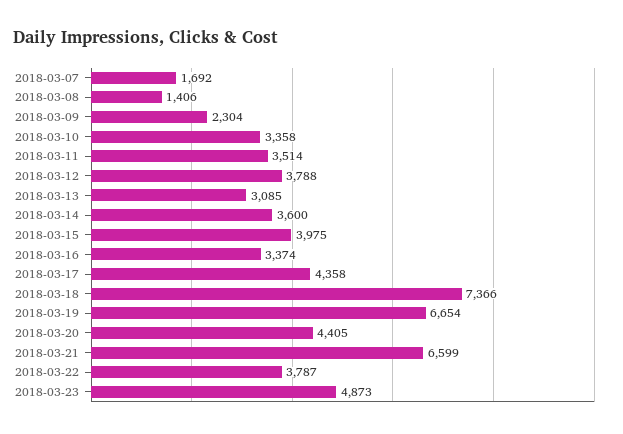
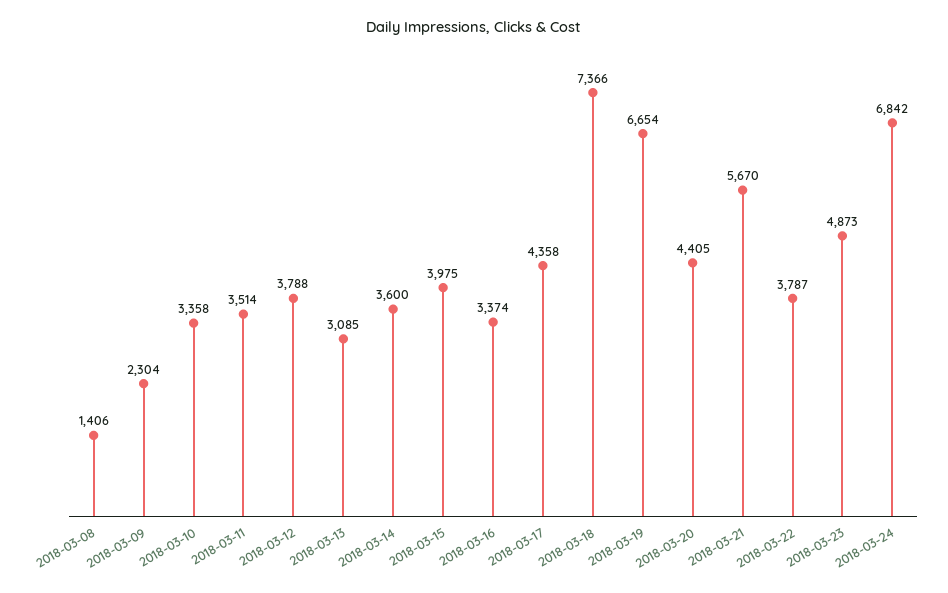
2018-03-07: 1692 -> none
2018-03-21: 6599 -> 5670
2018-03-24: none -> 6842

